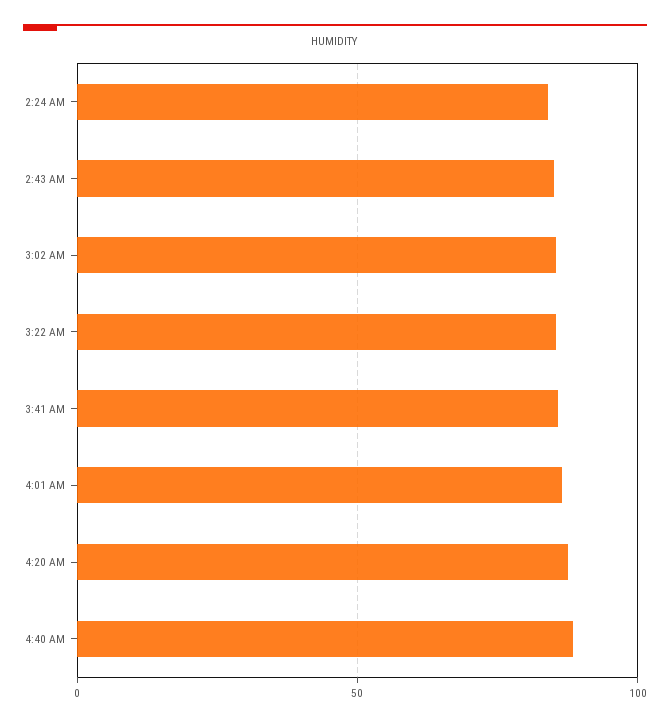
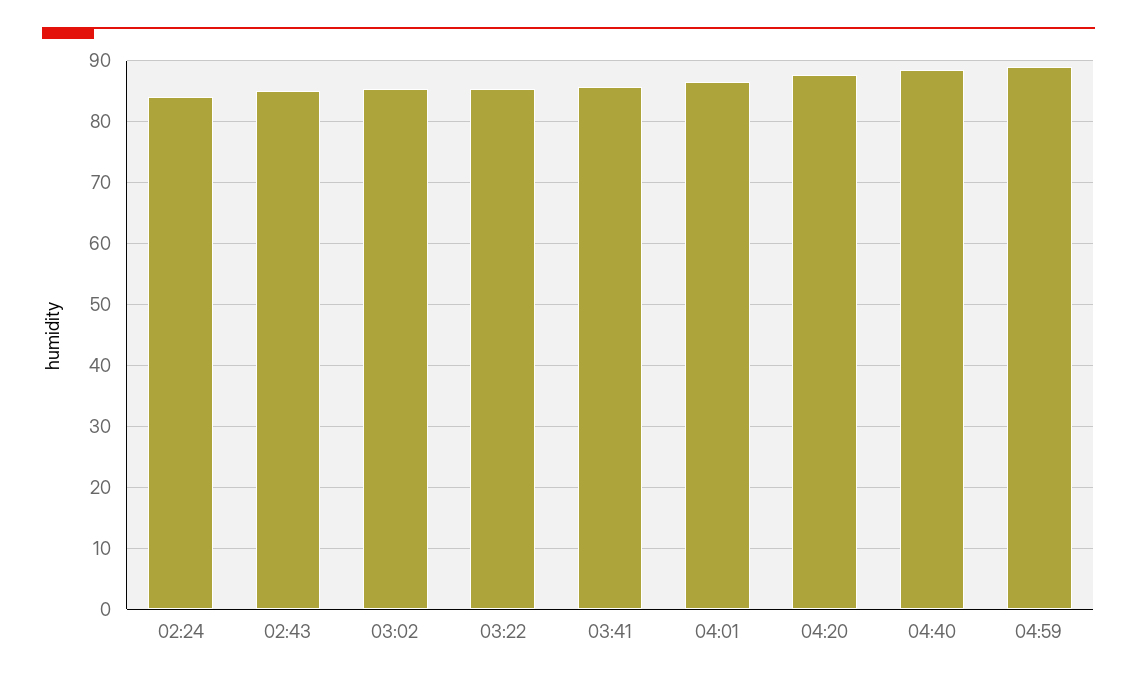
04:59: none -> 89

